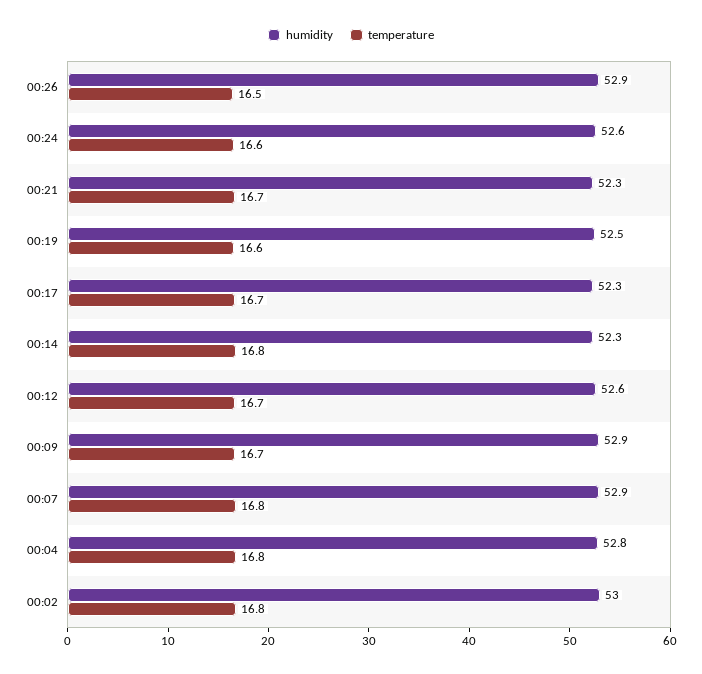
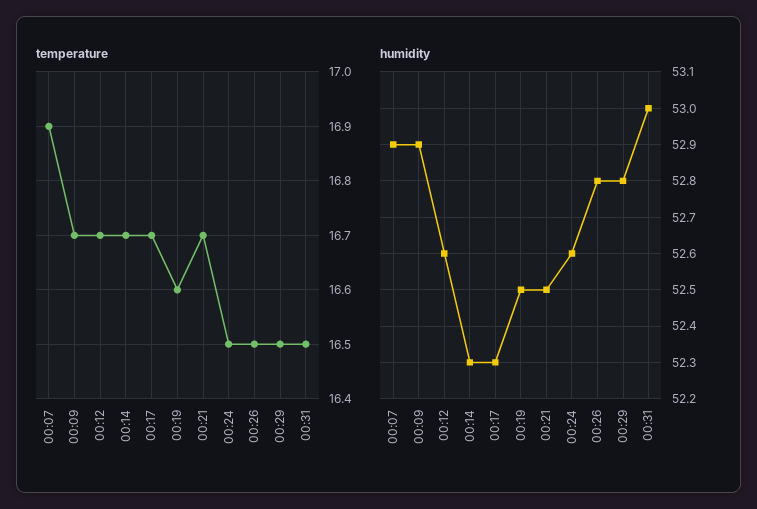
humidity, 00:26: 52.9 -> 52.8
temperature, 00:24: 16.6 -> 16.5
humidity, 00:21: 52.3 -> 52.5
temperature, 00:14: 16.8 -> 16.7
temperature, 00:07: 16.8 -> 16.9
humidity, 00:04: 52.8 -> none
temperature, 00:04: 16.8 -> none
humidity, 00:02: 53 -> none
temperature, 00:02: 16.8 -> none
temperature, 00:29: none -> 16.5
temperature, 00:31: none -> 16.5
humidity, 00:29: none -> 52.8
humidity, 00:31: none -> 53

